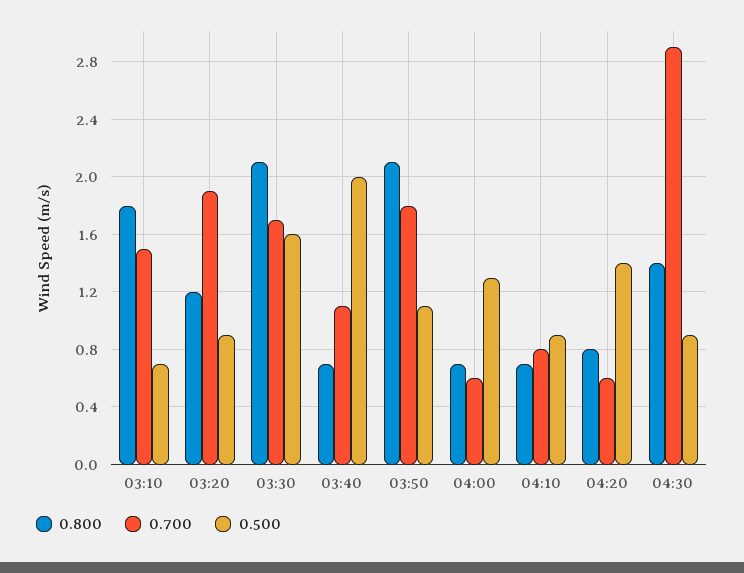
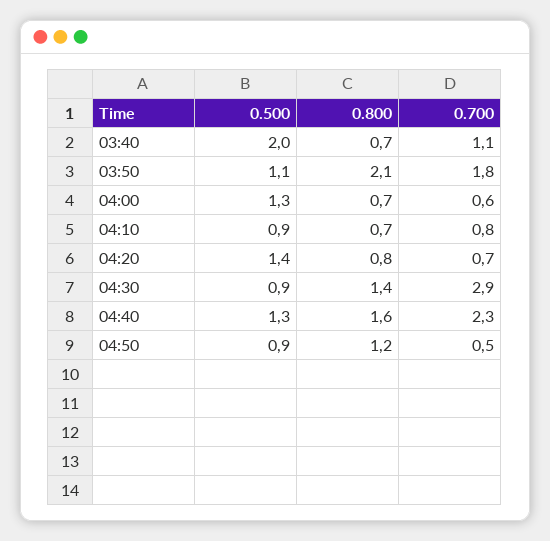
0.800, 03:10: 1.8 -> none
0.700, 03:10: 1.5 -> none
0.500, 03:10: 0.7 -> none
0.800, 03:20: 1.2 -> none
0.700, 03:20: 1.9 -> none
0.500, 03:20: 0.9 -> none
0.800, 03:30: 2.1 -> none
0.700, 03:30: 1.7 -> none
0.500, 03:30: 1.6 -> none
0.700, 04:20: 0.6 -> 0.7
0.500, 04:40: none -> 1.3
0.800, 04:40: none -> 1.6
0.700, 04:40: none -> 2.3
0.500, 04:50: none -> 0.9
0.800, 04:50: none -> 1.2
0.700, 04:50: none -> 0.5

